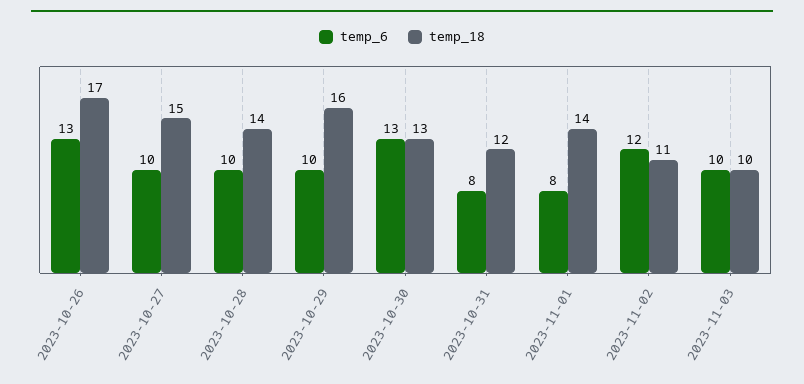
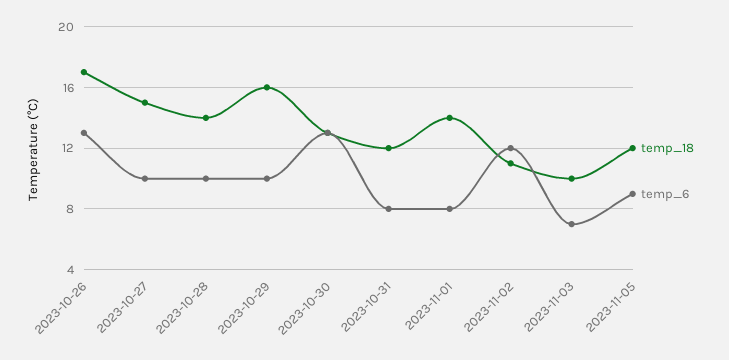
temp_6, 2023-11-03: 10 -> 7
temp_18, 2023-11-05: none -> 12
temp_6, 2023-11-05: none -> 9

